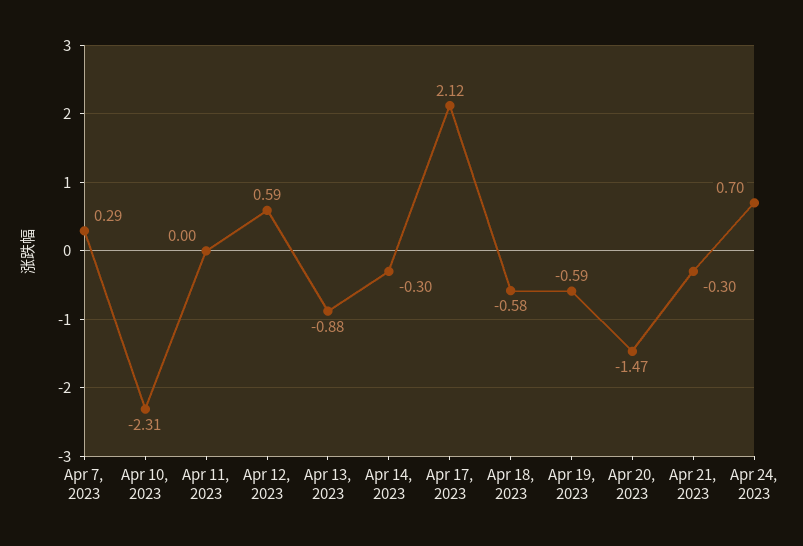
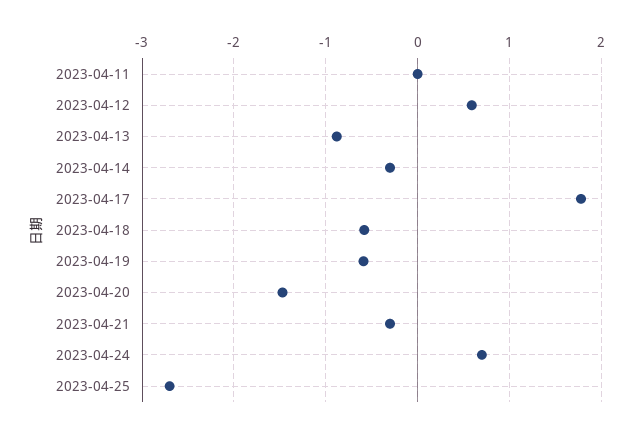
Apr 7, 2023: 0.29 -> none
Apr 10, 2023: -2.31 -> none
Apr 17, 2023: 2.12 -> 1.8
2023-04-25: none -> -2.7

